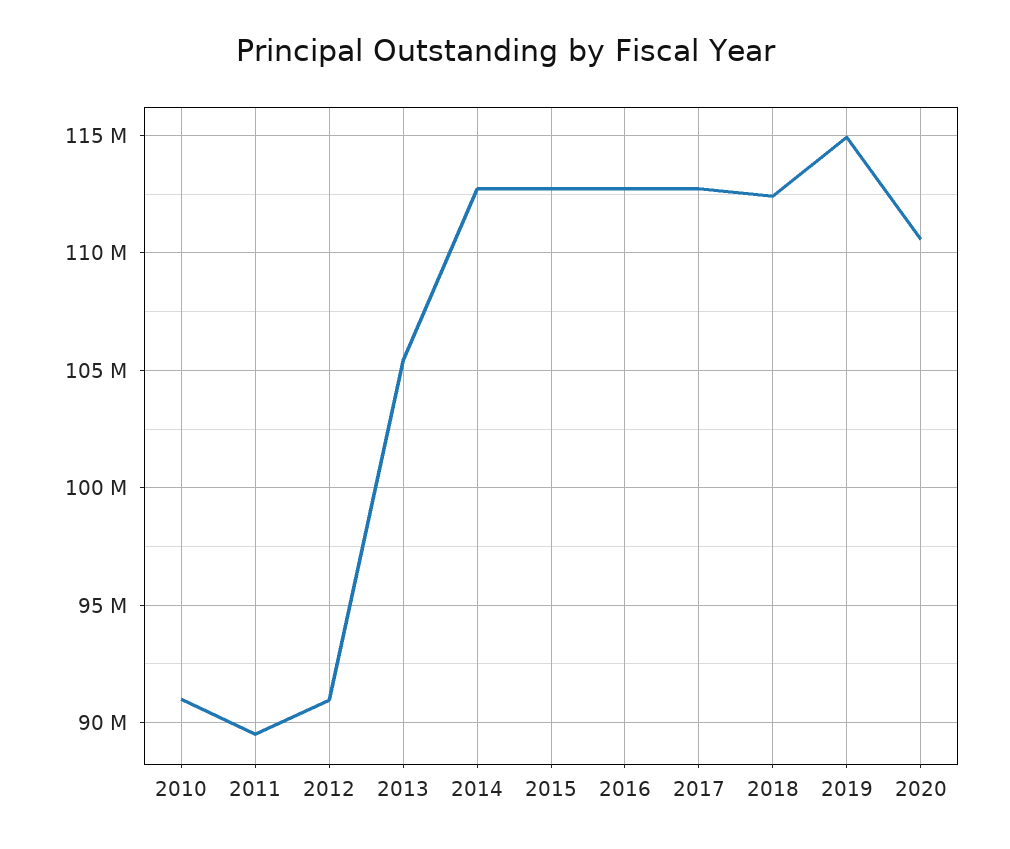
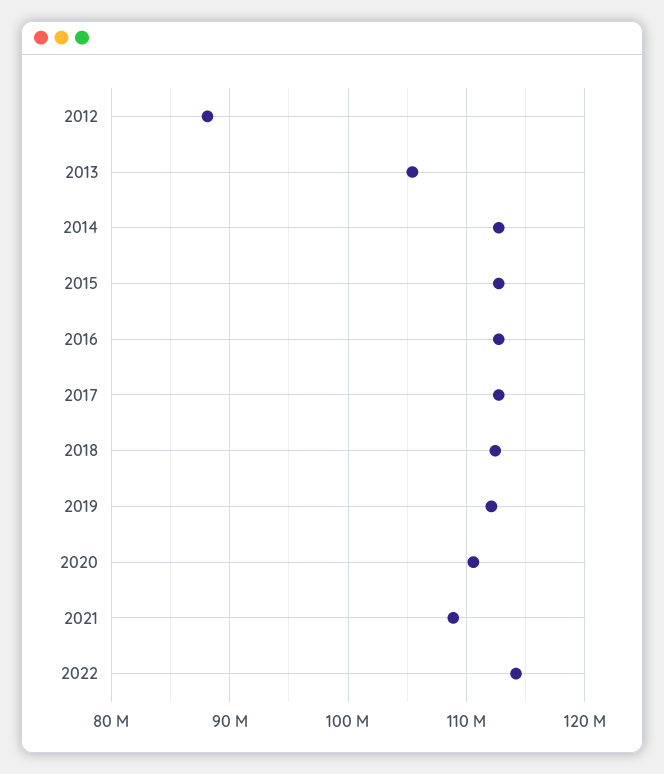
2010: 91000000 -> none
2011: 89500000 -> none
2012: 91000000 -> 88000000
2019: 115000000 -> 112000000
2021: none -> 109000000
2022: none -> 114000000

